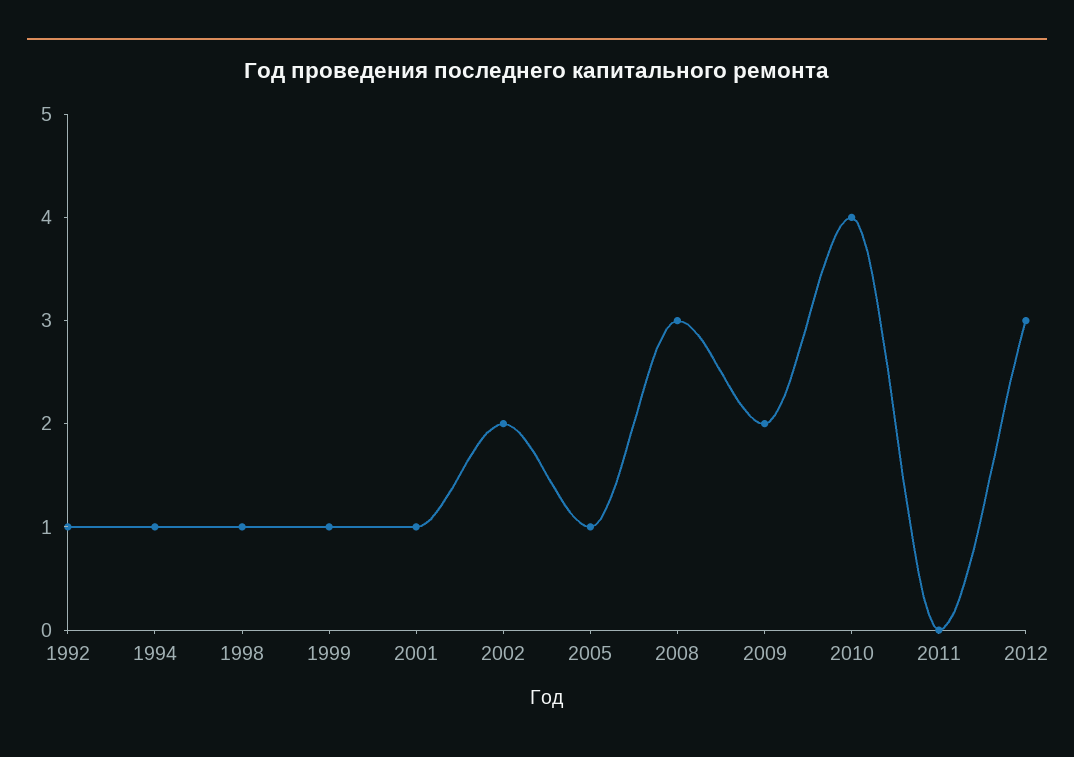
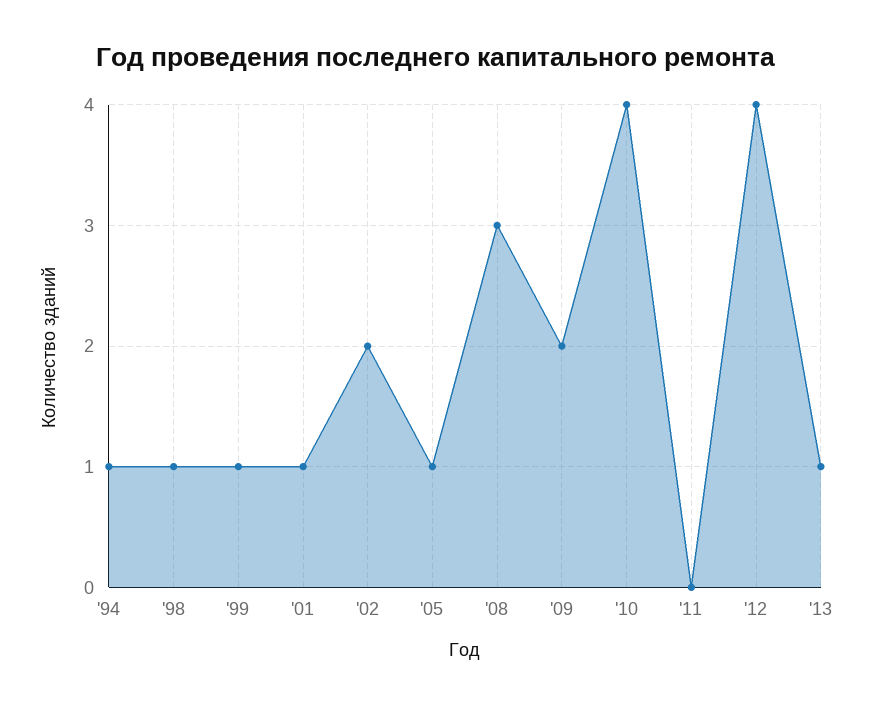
1992: 1 -> none
2012: 3 -> 4
'13: none -> 1

